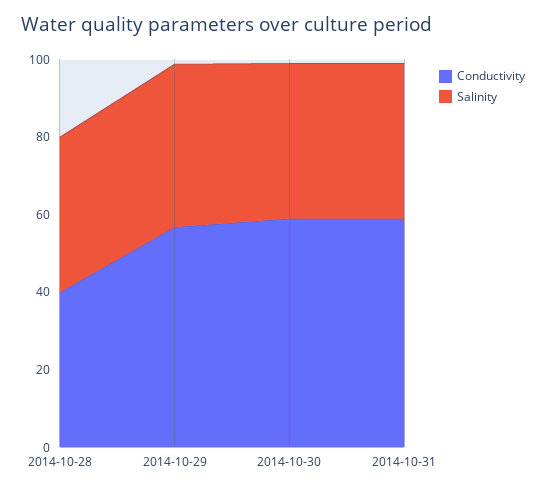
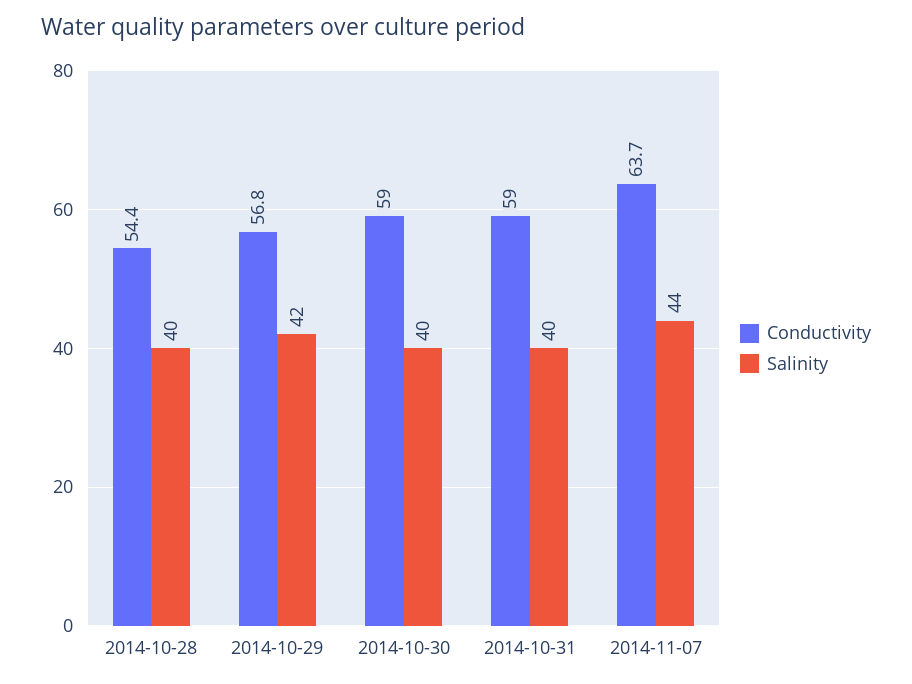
Conductivity, 2014-10-28: 40 -> 54.4
Conductivity, 2014-11-07: none -> 63.7
Salinity, 2014-11-07: none -> 44

